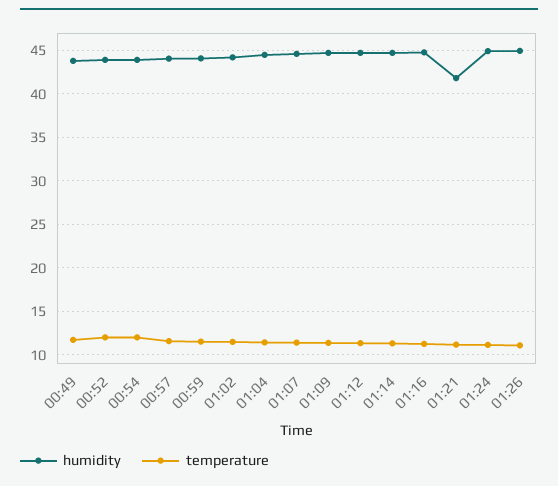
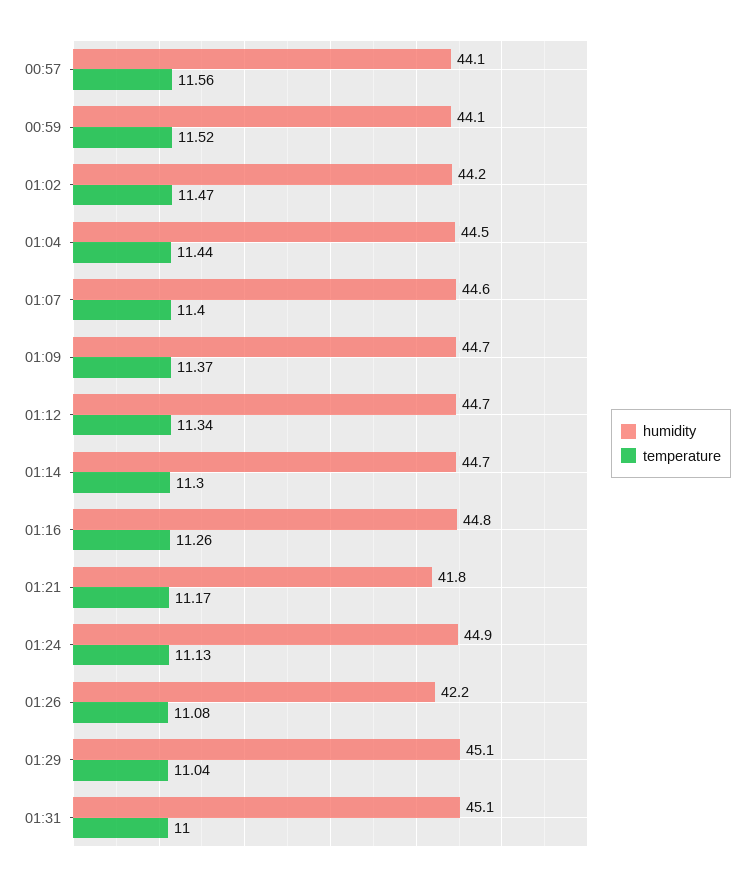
humidity, 00:49: 44 -> none
temperature, 00:49: 12 -> none
humidity, 00:52: 44 -> none
temperature, 00:52: 12 -> none
humidity, 00:54: 44 -> none
temperature, 00:54: 12 -> none
humidity, 01:26: 45 -> 42.2
humidity, 01:29: none -> 45.1
temperature, 01:29: none -> 11.04
humidity, 01:31: none -> 45.1
temperature, 01:31: none -> 11

